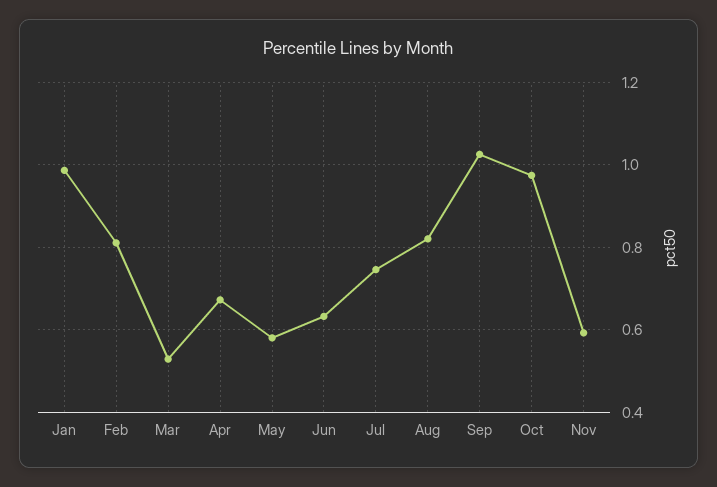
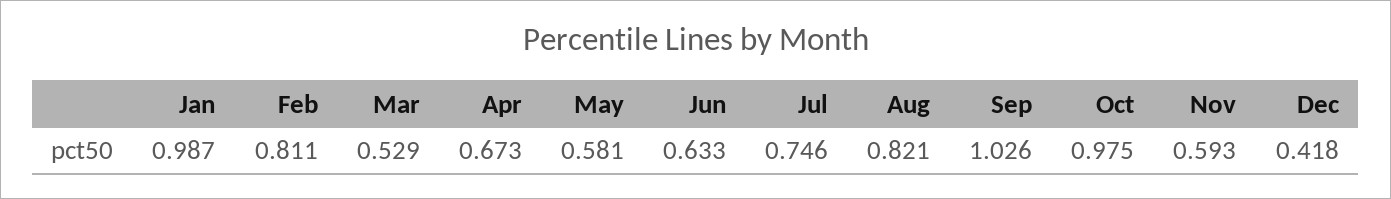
Dec: none -> 0.418

